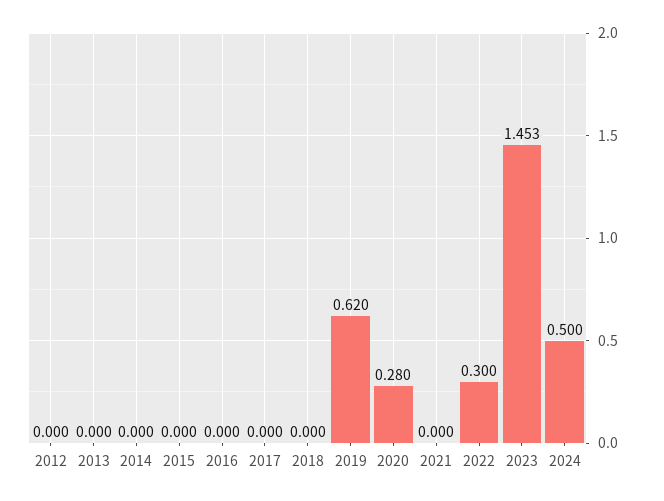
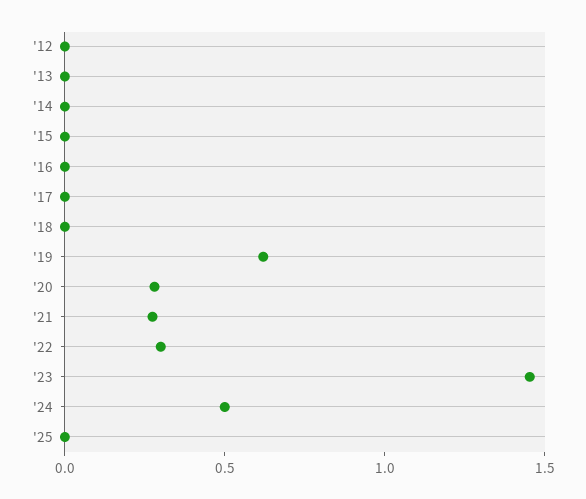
2021: 0 -> 0.3
'25: none -> 0

